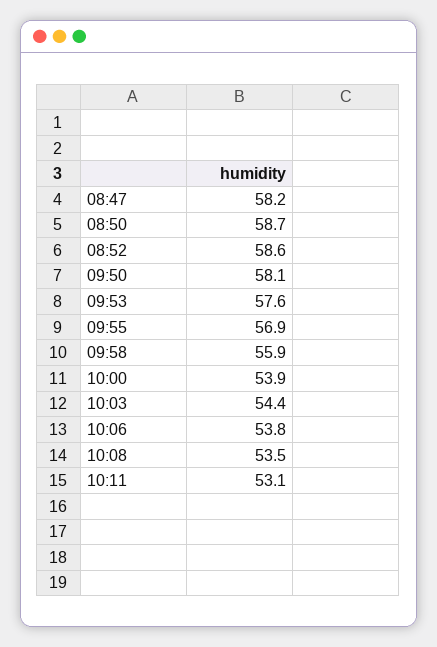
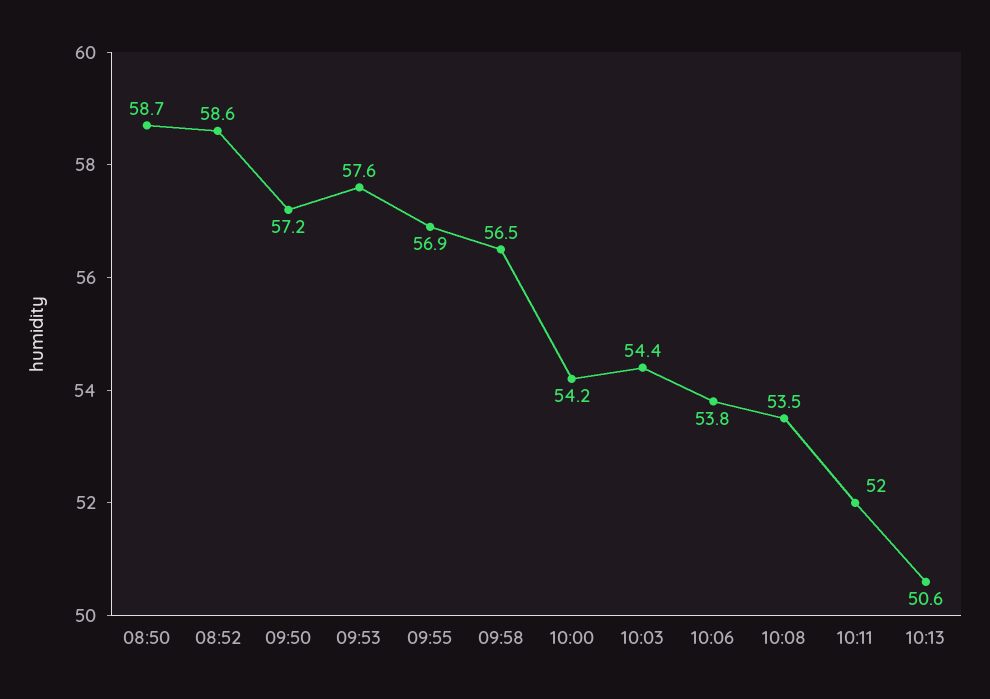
08:47: 58.2 -> none
09:50: 58.1 -> 57.2
09:58: 55.9 -> 56.5
10:00: 53.9 -> 54.2
10:11: 53.1 -> 52
10:13: none -> 50.6

